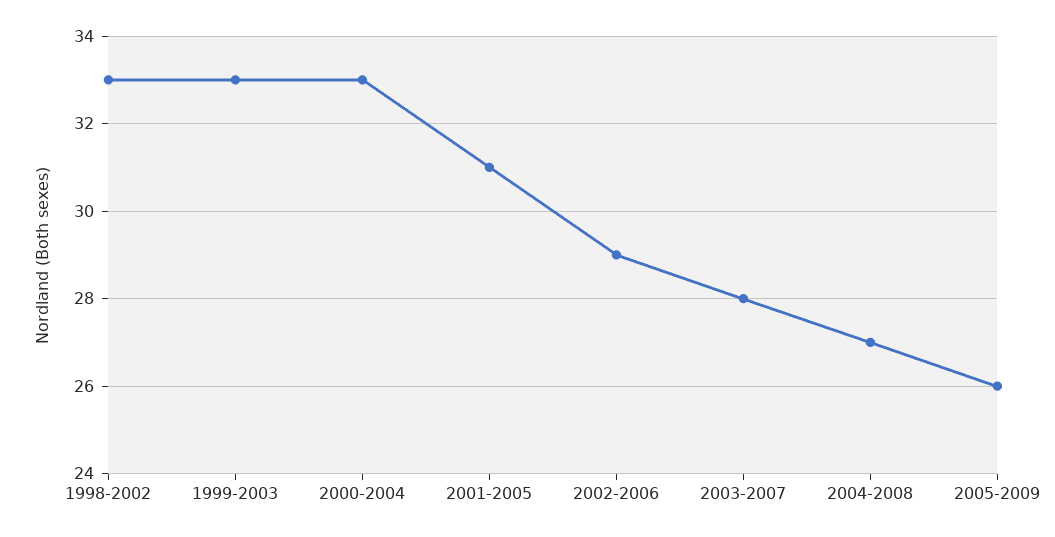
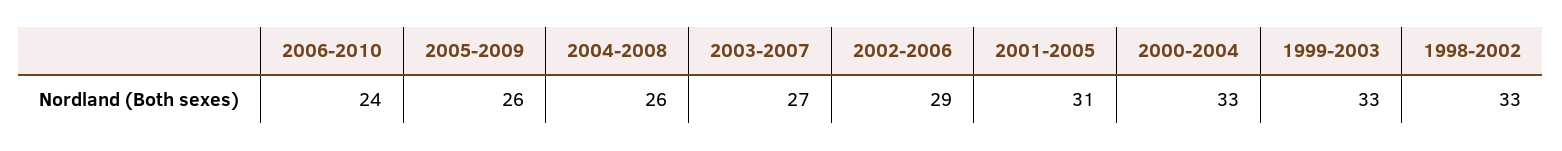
2003-2007: 28 -> 27
2004-2008: 27 -> 26
2006-2010: none -> 24

